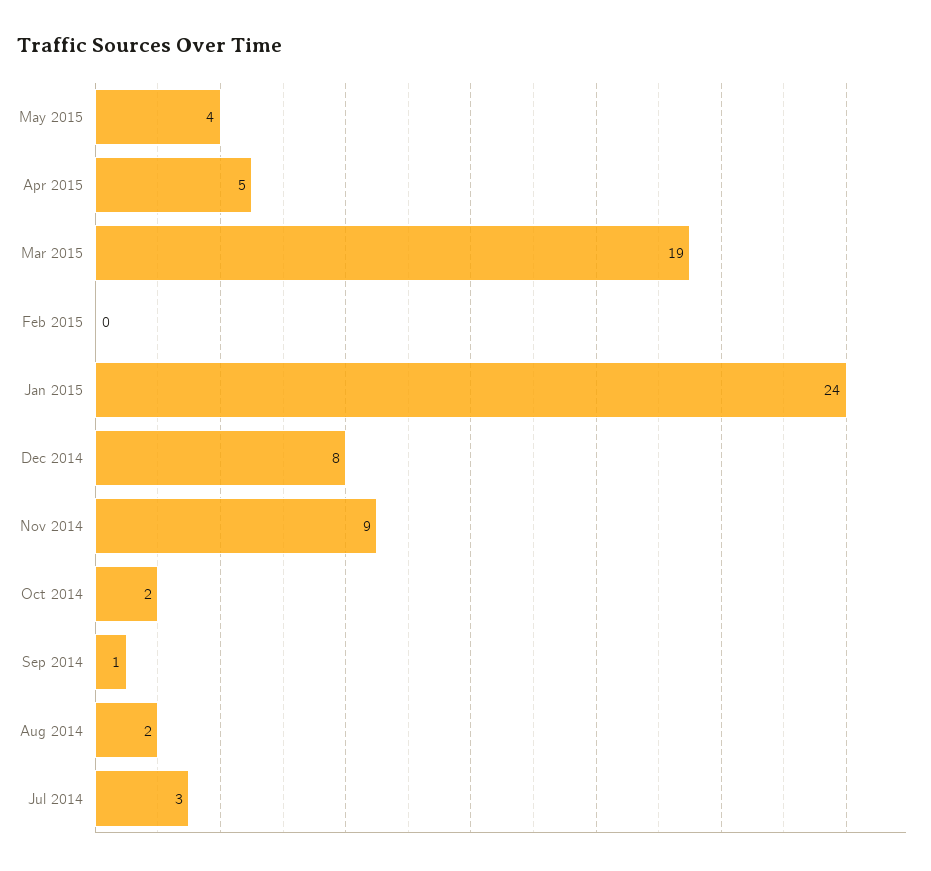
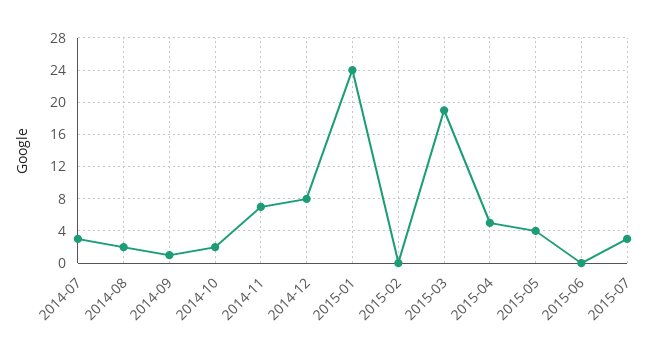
Nov 2014: 9 -> 7
2015-06: none -> 0
2015-07: none -> 3

